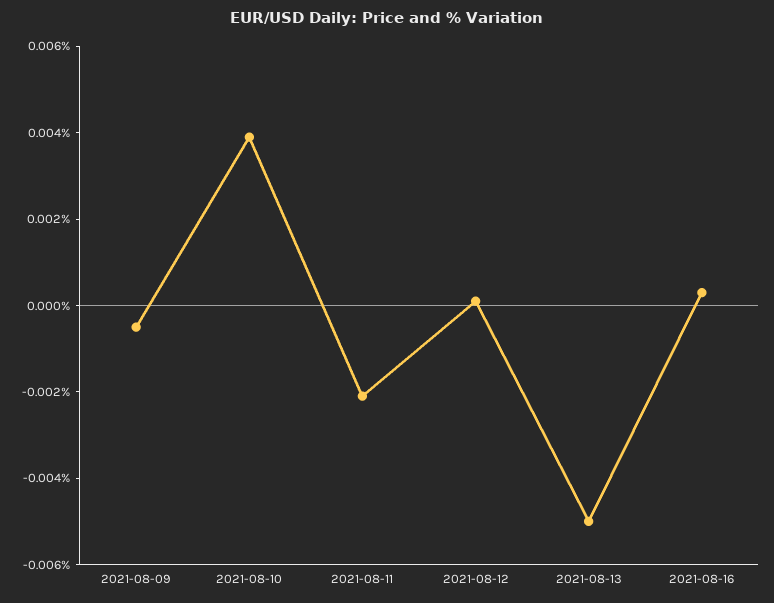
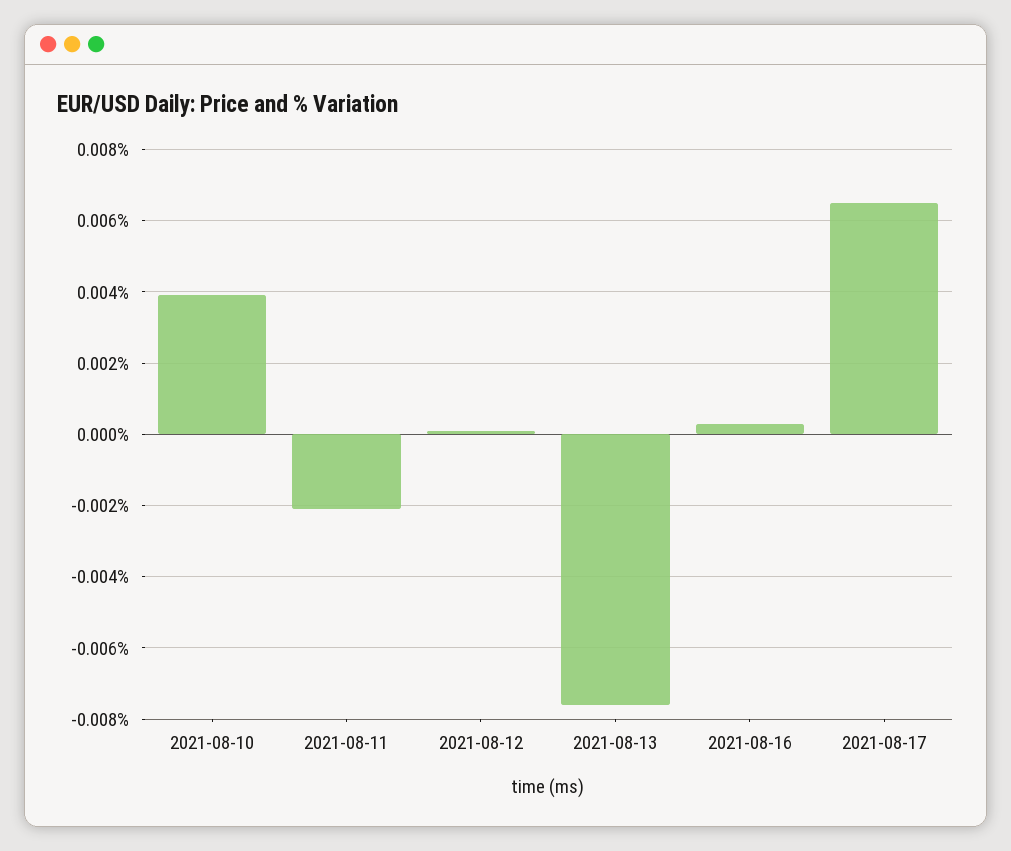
2021-08-09: -0.0005 -> none
2021-08-13: -0.005 -> -0.0075
2021-08-17: none -> 0.0065

